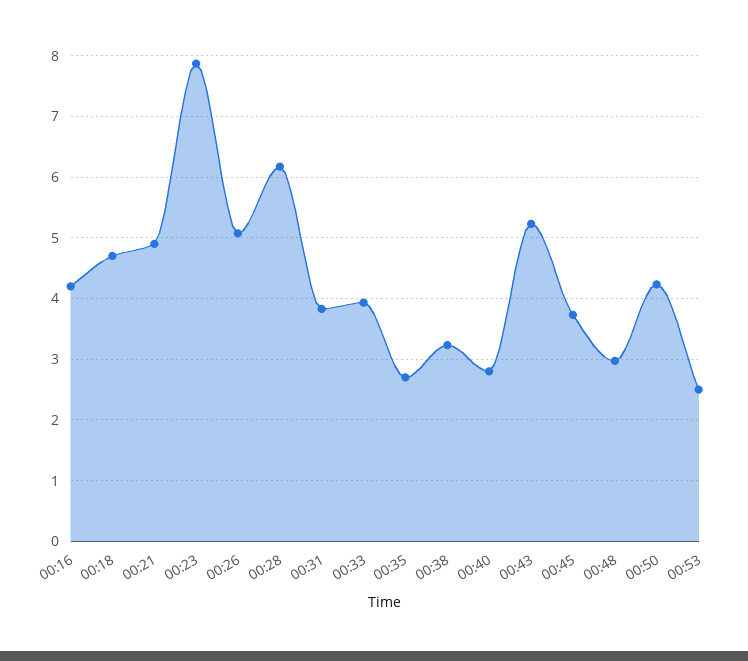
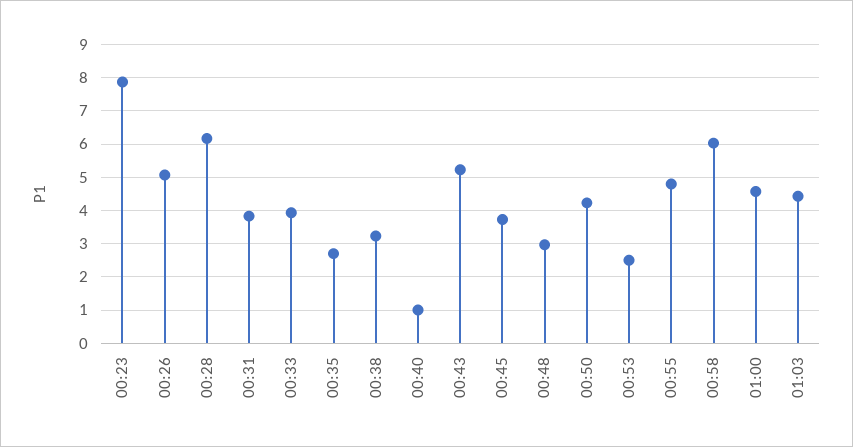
00:16: 4.2 -> none
00:18: 4.7 -> none
00:21: 4.9 -> none
00:40: 2.8 -> 1
00:55: none -> 4.8
00:58: none -> 6
01:00: none -> 4.6
01:03: none -> 4.4

